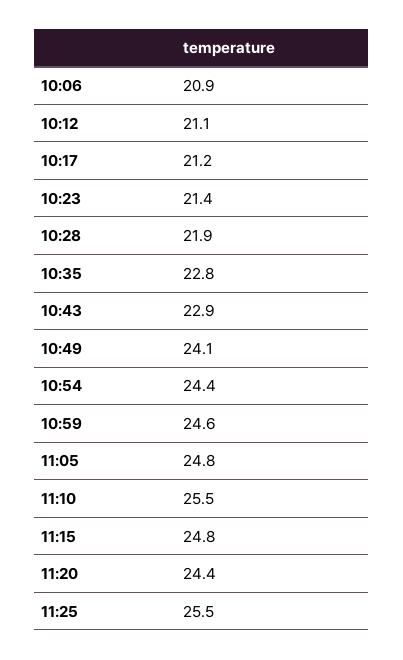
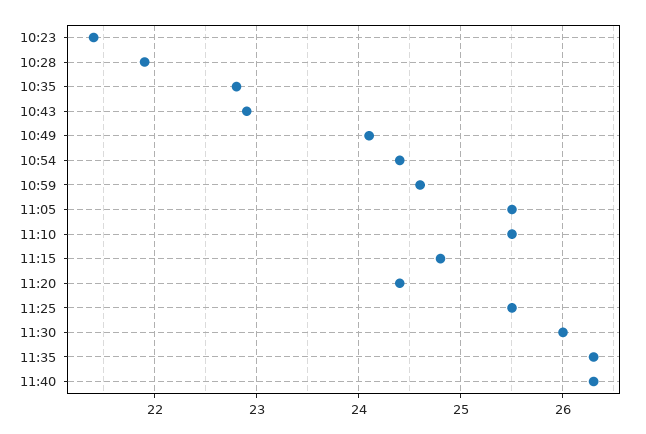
10:06: 20.9 -> none
10:12: 21.1 -> none
10:17: 21.2 -> none
11:05: 24.8 -> 25.5
11:30: none -> 26
11:35: none -> 26.3
11:40: none -> 26.3

